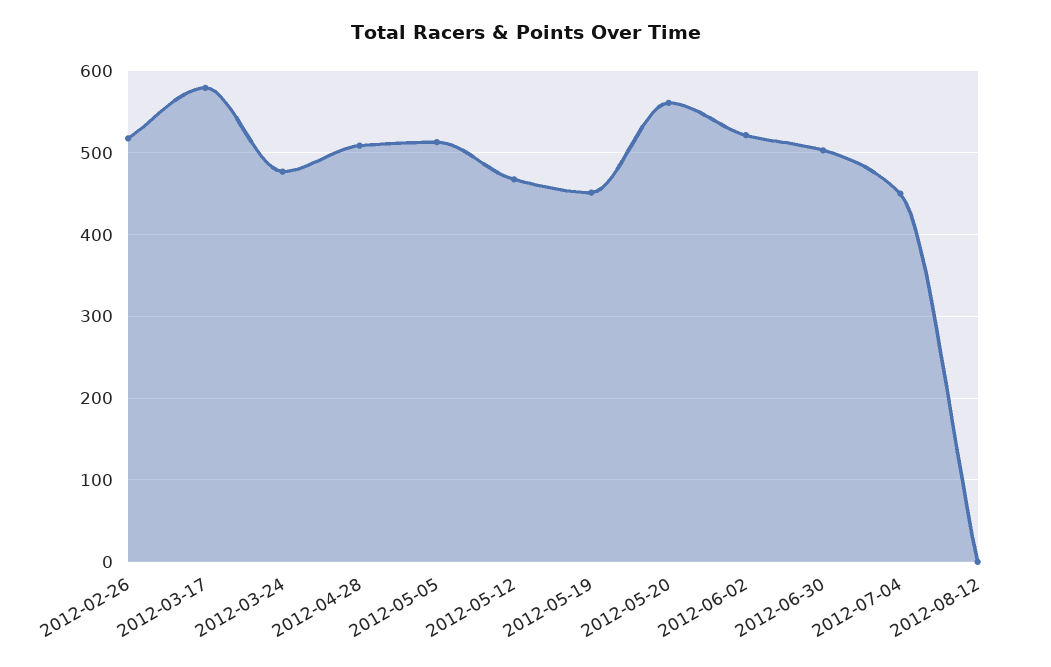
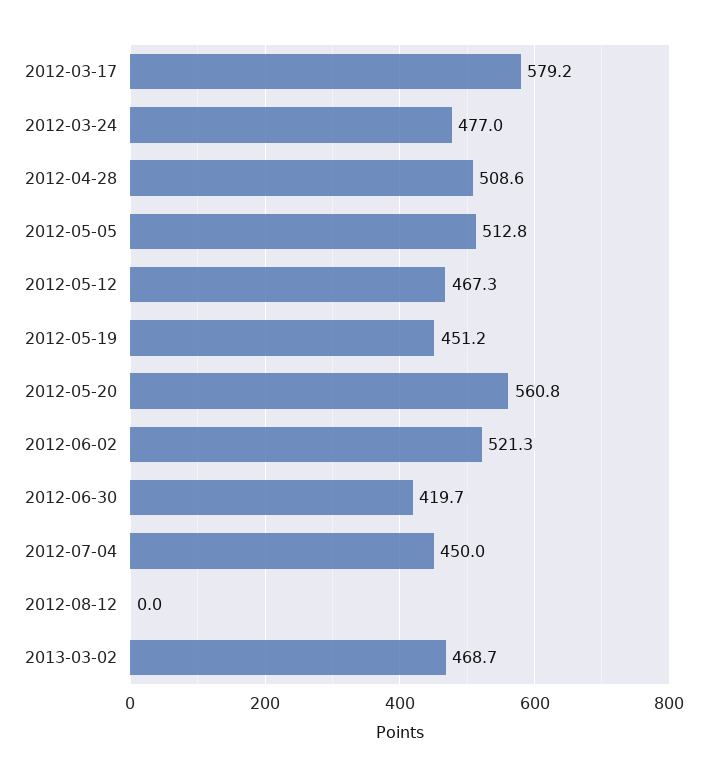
2012-02-26: 520 -> none
2012-06-30: 500 -> 419.7
2013-03-02: none -> 468.7

